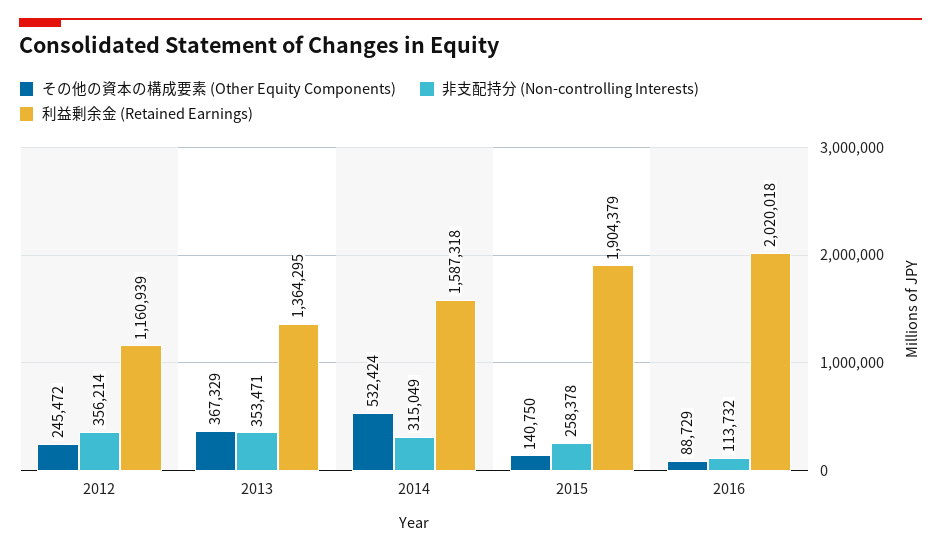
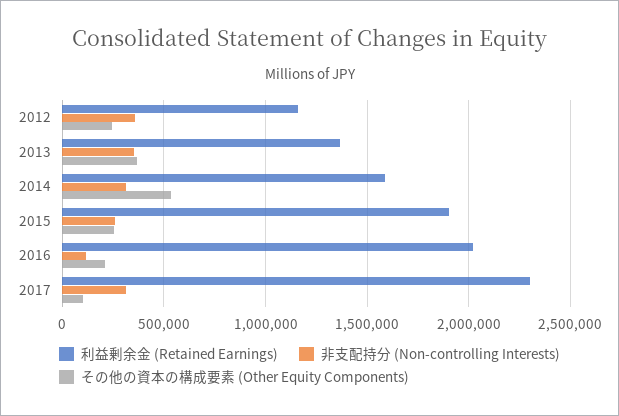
その他の資本の構成要素 (Other Equity Components), 2015: 140750 -> 250000
その他の資本の構成要素 (Other Equity Components), 2016: 88729 -> 200000
利益剰余金 (Retained Earnings), 2017: none -> 2300000
非支配持分 (Non-controlling Interests), 2017: none -> 300000
その他の資本の構成要素 (Other Equity Components), 2017: none -> 100000

